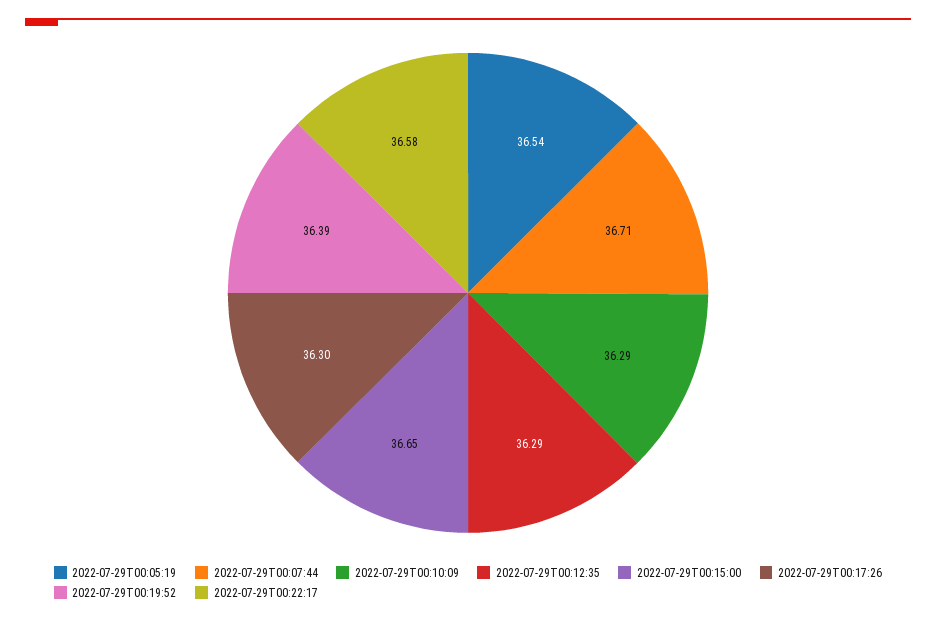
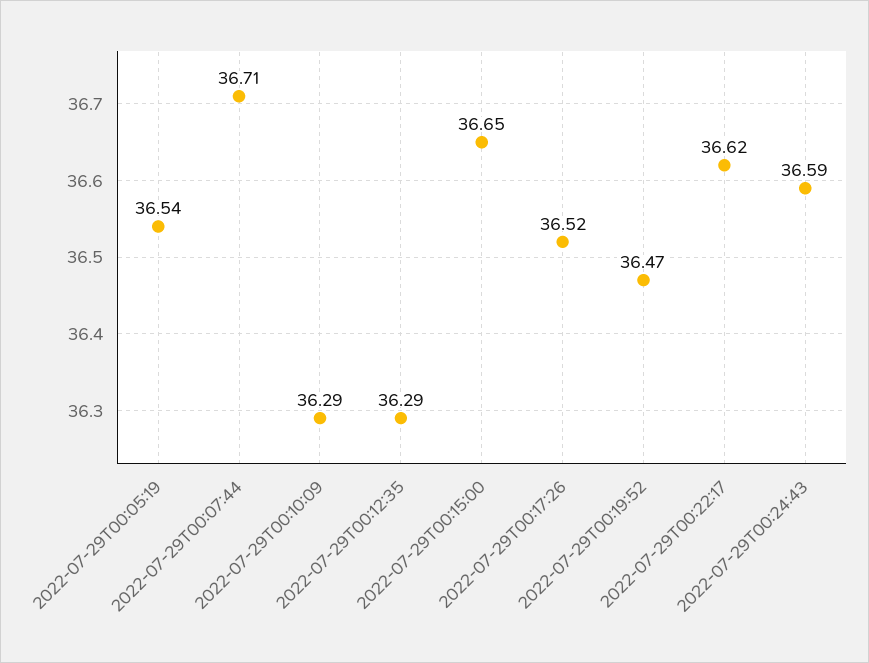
2022-07-29T00:17:26: 36.3 -> 36.52
2022-07-29T00:19:52: 36.39 -> 36.47
2022-07-29T00:22:17: 36.58 -> 36.62
2022-07-29T00:24:43: none -> 36.59

